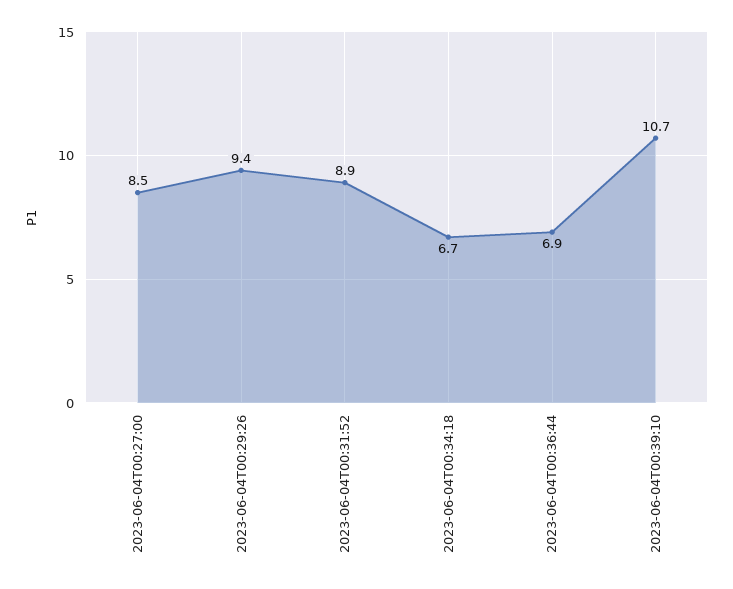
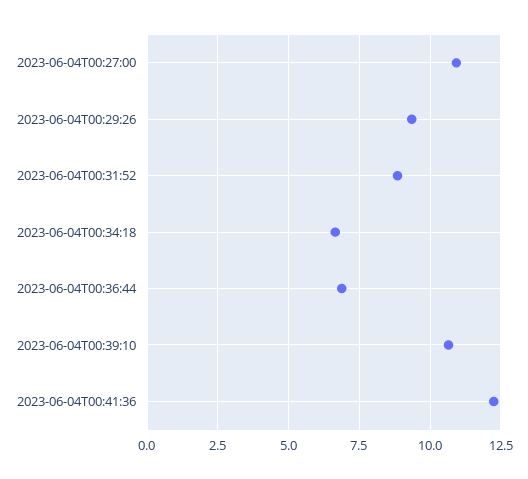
2023-06-04T00:27:00: 8.5 -> 11
2023-06-04T00:41:36: none -> 12.25

